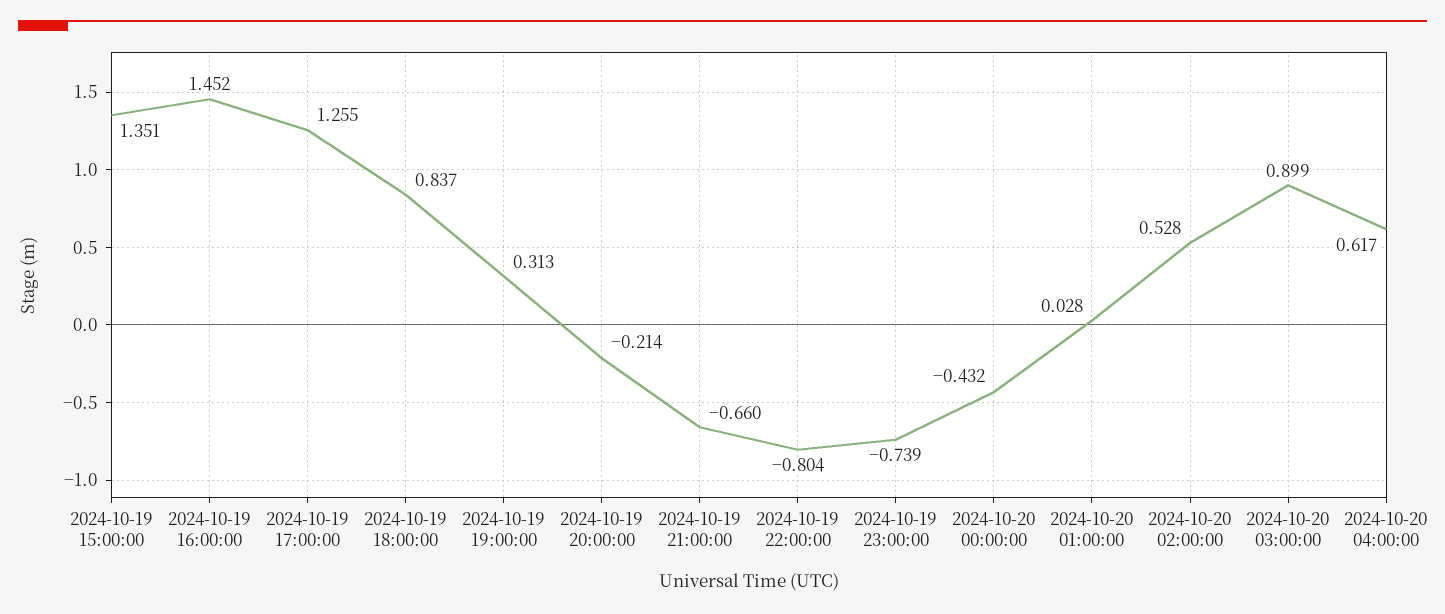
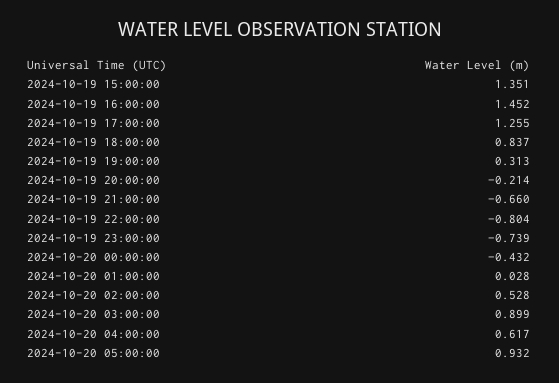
2024-10-20 05:00:00: none -> 0.932

